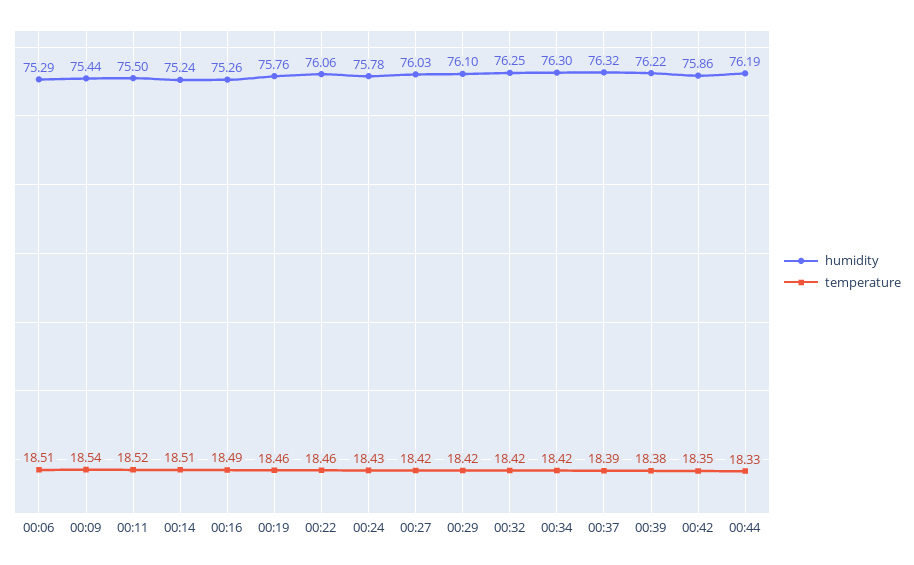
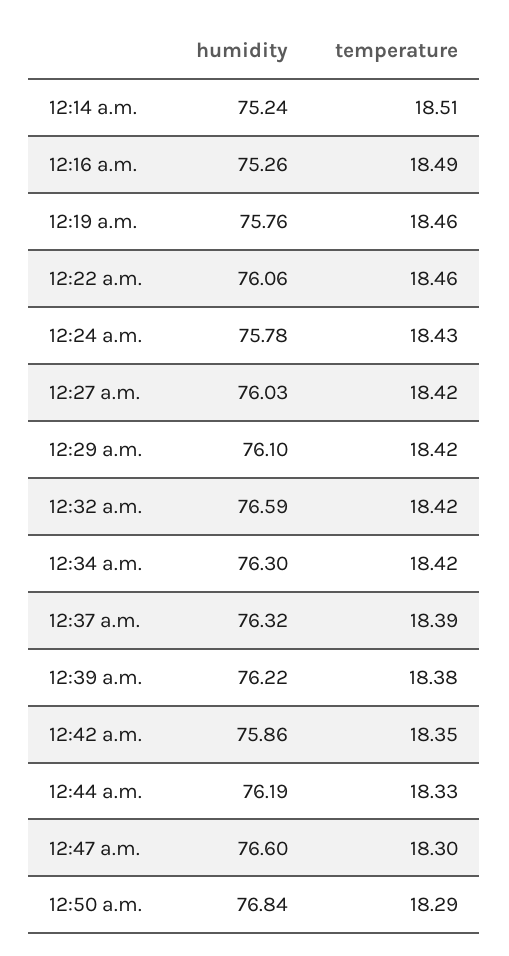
humidity, 00:06: 75.29 -> none
temperature, 00:06: 18.51 -> none
humidity, 00:09: 75.44 -> none
temperature, 00:09: 18.54 -> none
humidity, 00:11: 75.5 -> none
temperature, 00:11: 18.52 -> none
humidity, 00:32: 76.25 -> 76.59
humidity, 12:47 a.m.: none -> 76.6
temperature, 12:47 a.m.: none -> 18.3
humidity, 12:50 a.m.: none -> 76.84
temperature, 12:50 a.m.: none -> 18.29

